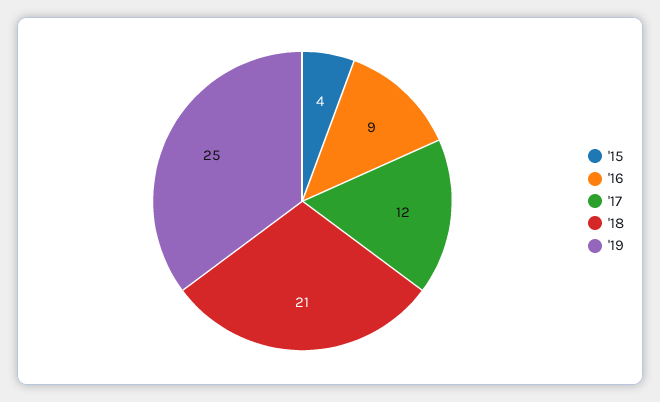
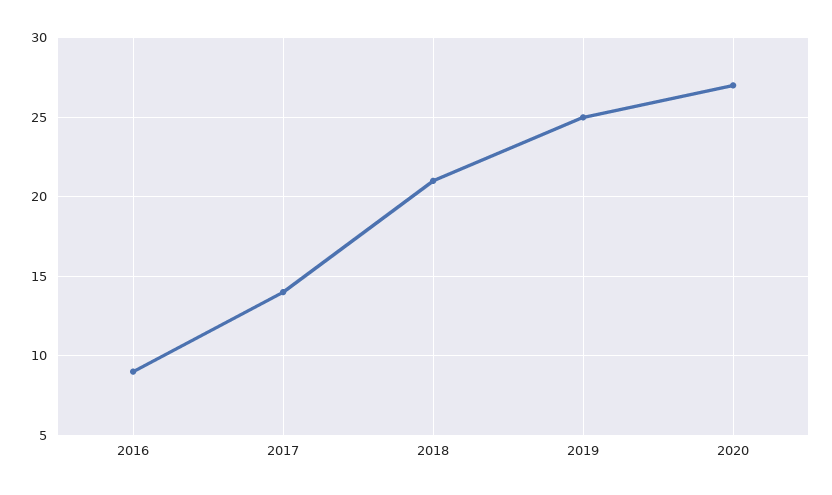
'15: 4 -> none
'17: 12 -> 14
2020: none -> 27

